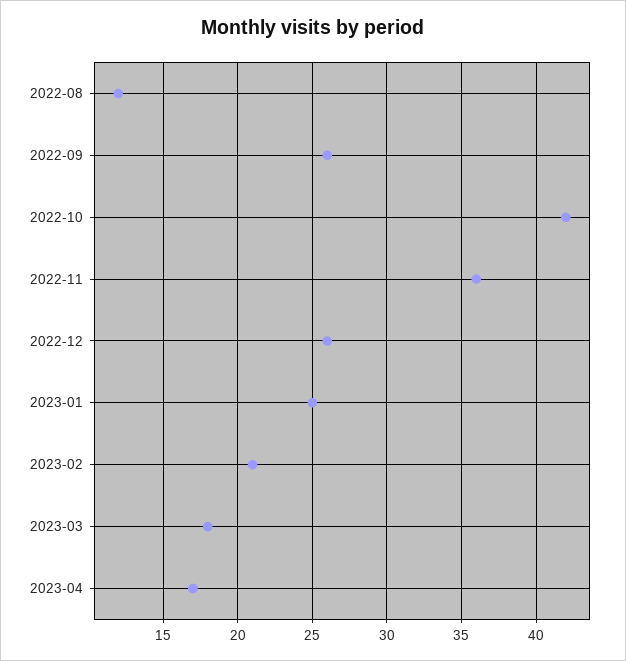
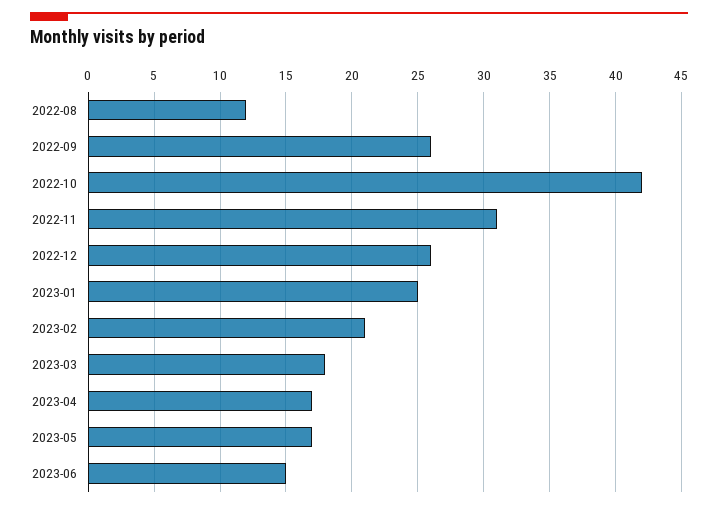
2022-11: 36 -> 31
2023-05: none -> 17
2023-06: none -> 15

